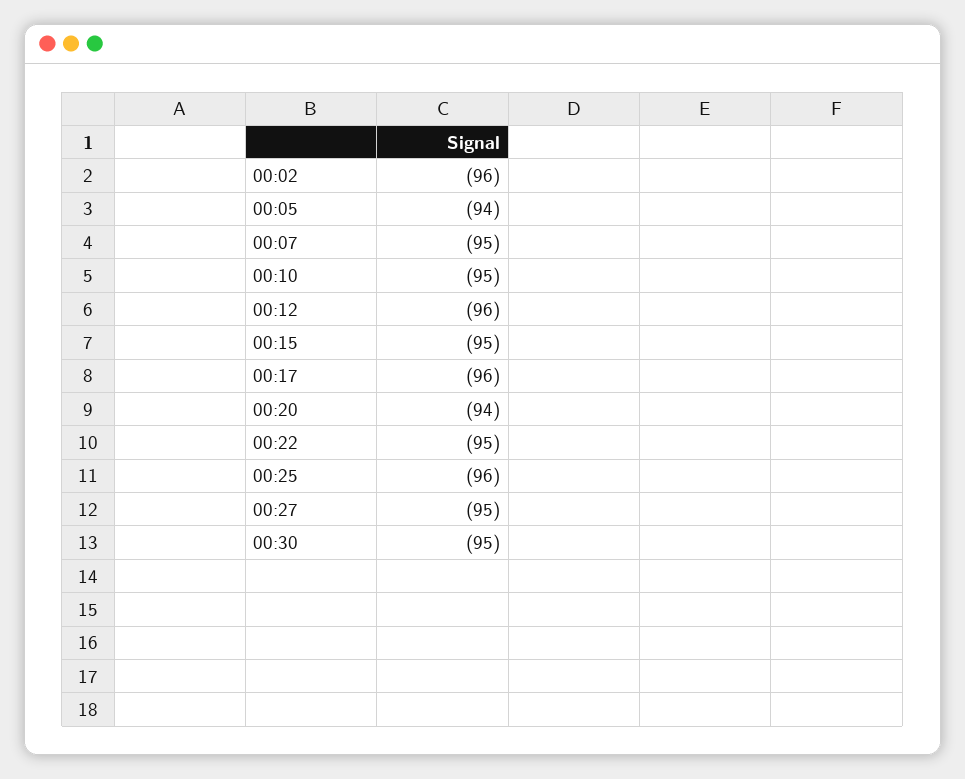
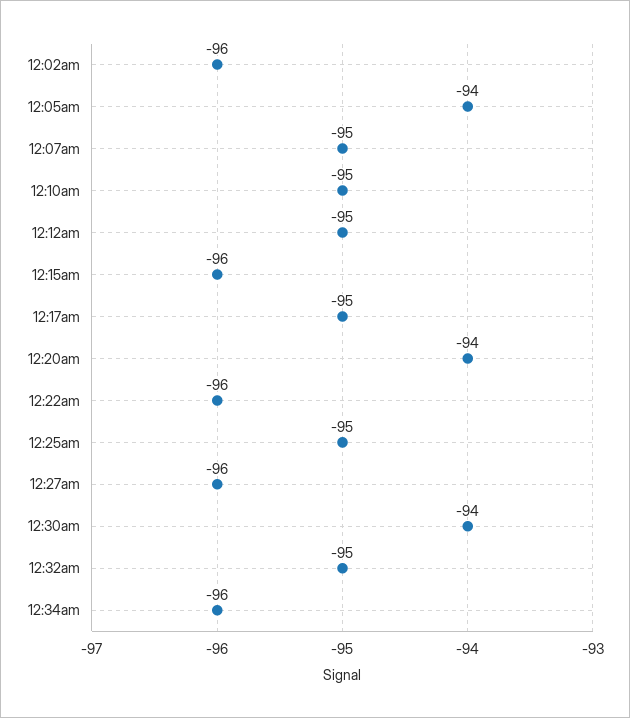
00:12: -96 -> -95
00:15: -95 -> -96
00:17: -96 -> -95
00:22: -95 -> -96
00:25: -96 -> -95
00:27: -95 -> -96
00:30: -95 -> -94
12:32am: none -> -95
12:34am: none -> -96

